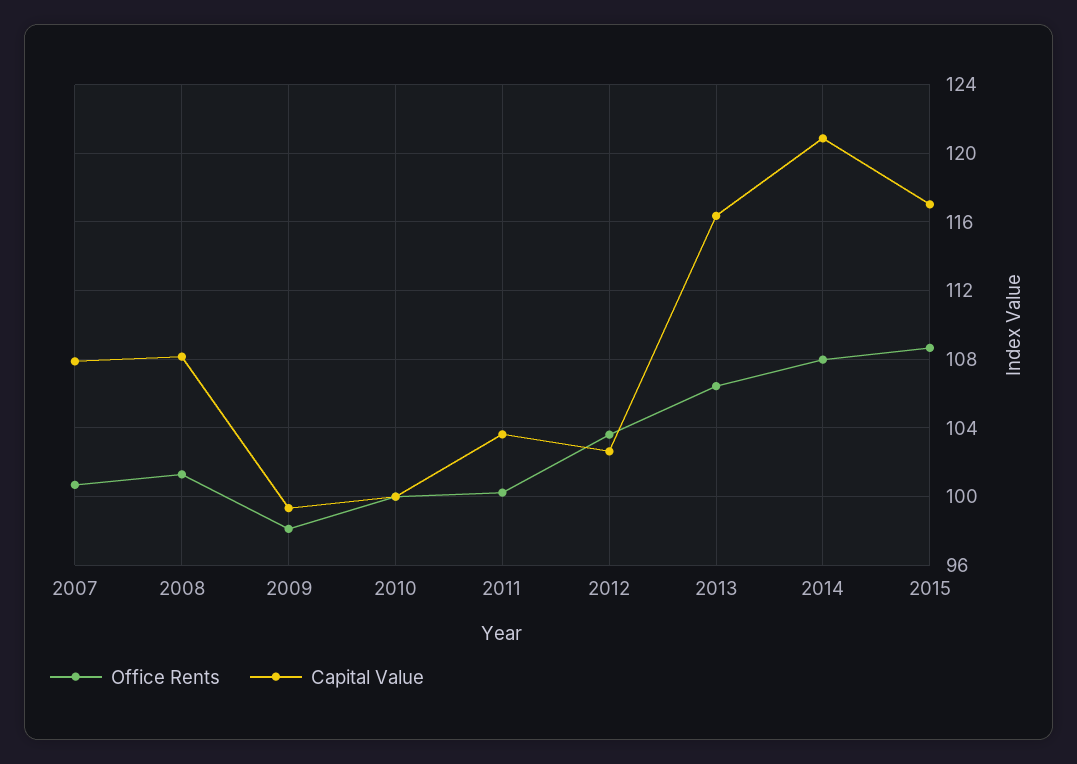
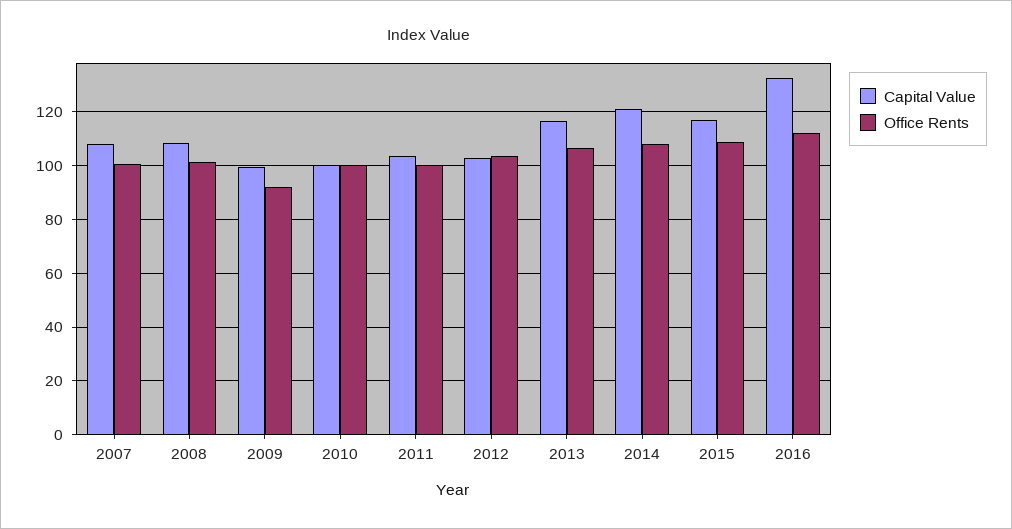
Office Rents, 2009: 98 -> 92.5
Capital Value, 2016: none -> 132.5
Office Rents, 2016: none -> 112.5

